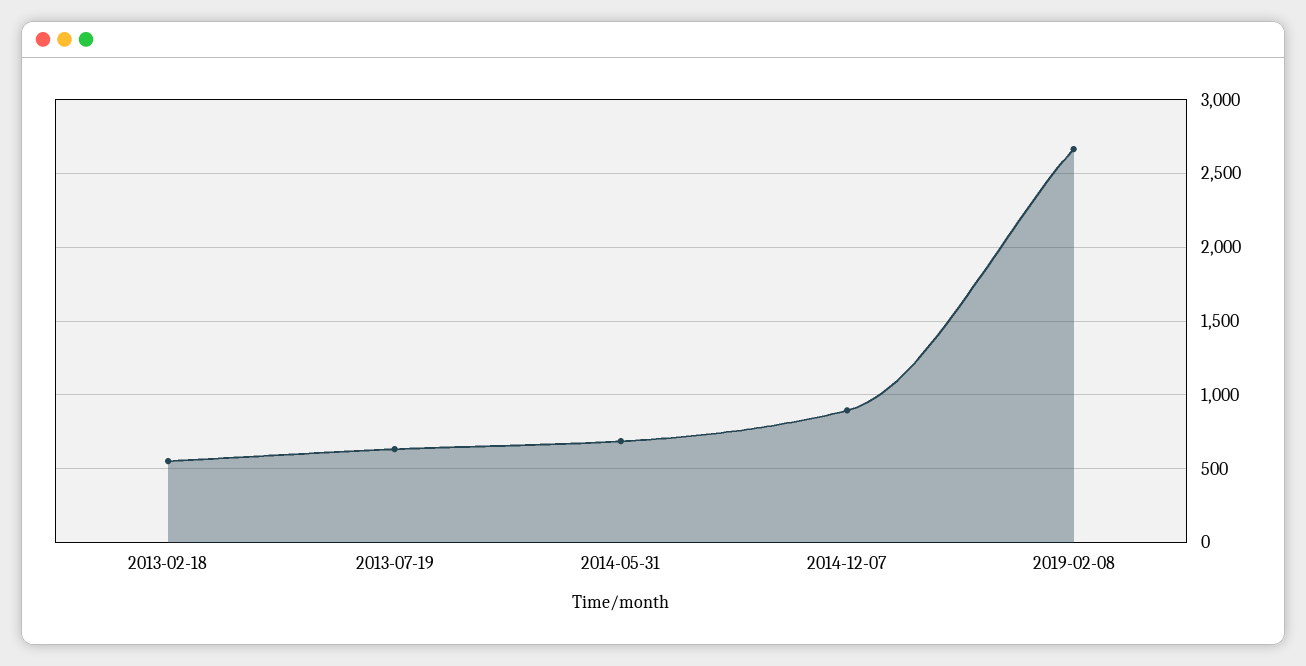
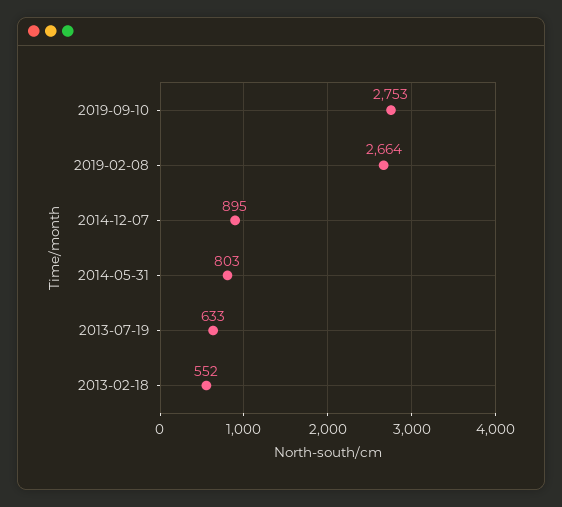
2014-05-31: 700 -> 803
2019-09-10: none -> 2753

